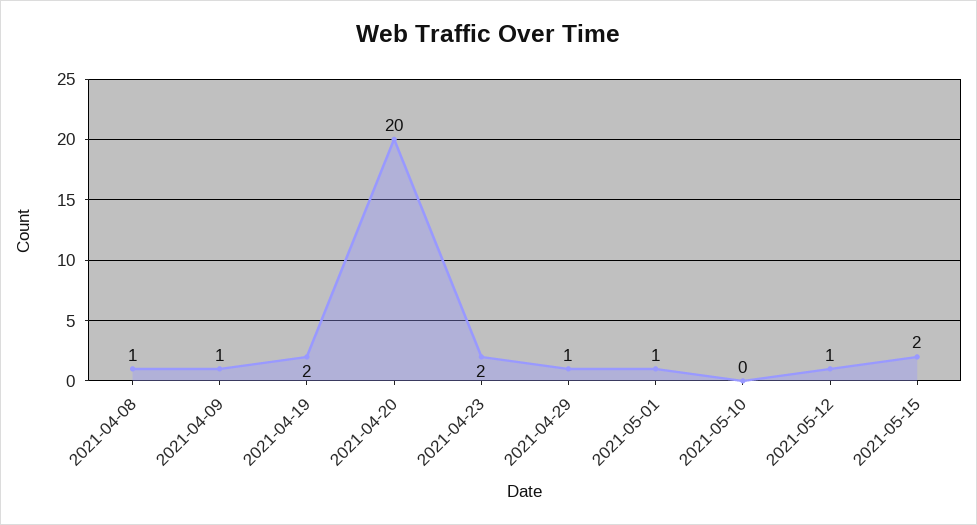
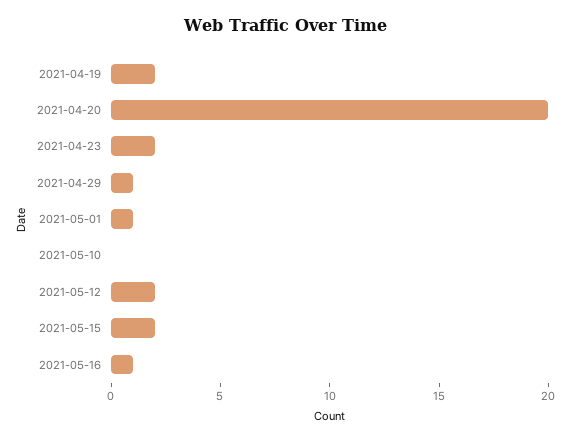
2021-04-08: 1 -> none
2021-04-09: 1 -> none
2021-05-12: 1 -> 2
2021-05-16: none -> 1

